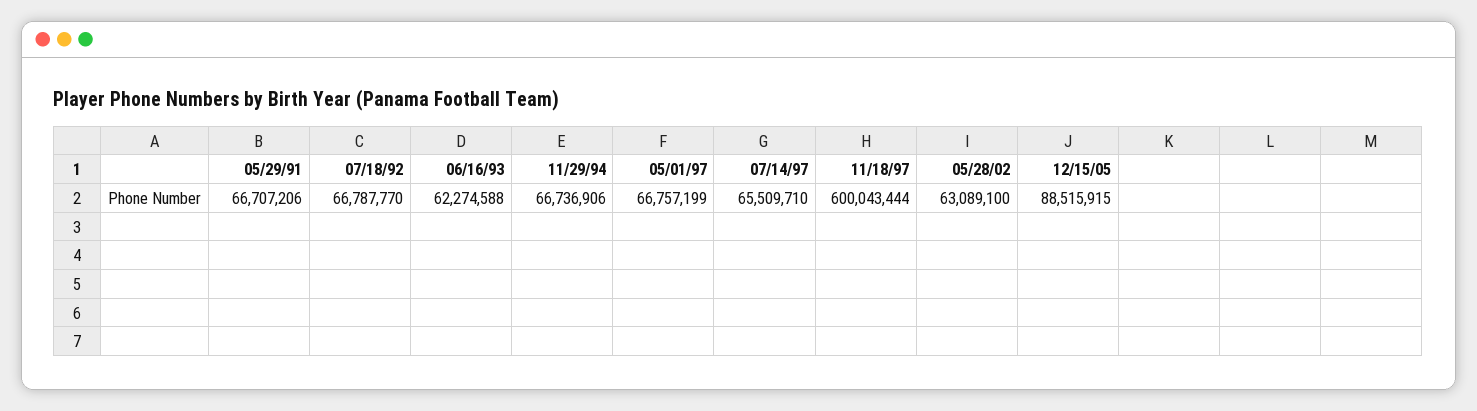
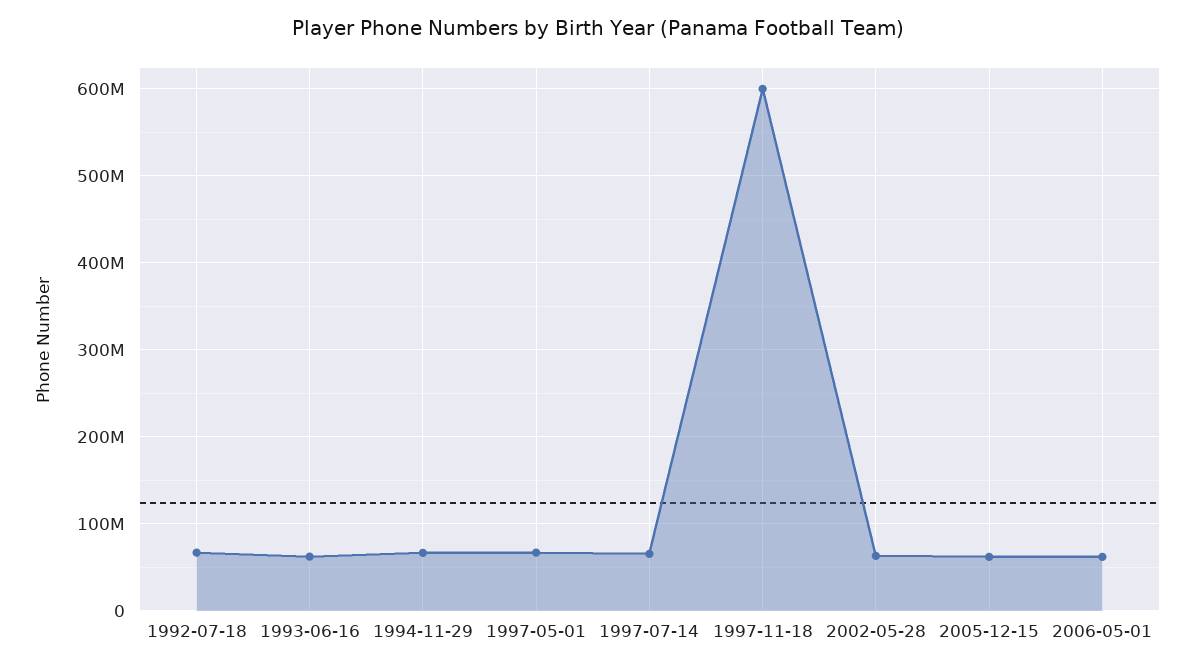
05/29/91: 66707206 -> none
12/15/05: 88515915 -> 60000000
2006-05-01: none -> 60000000

